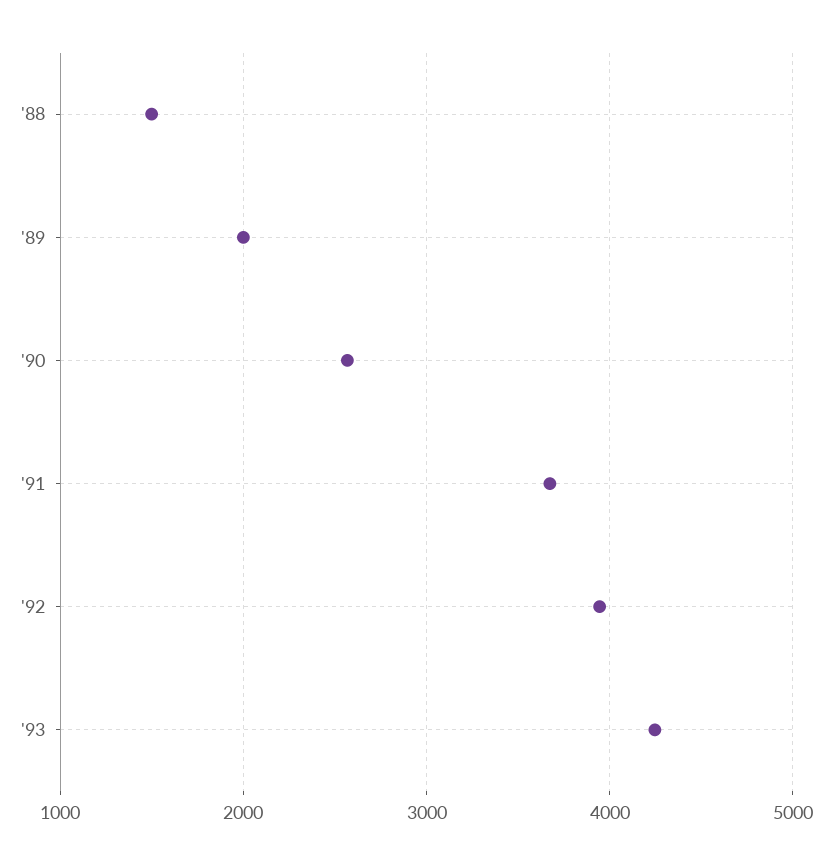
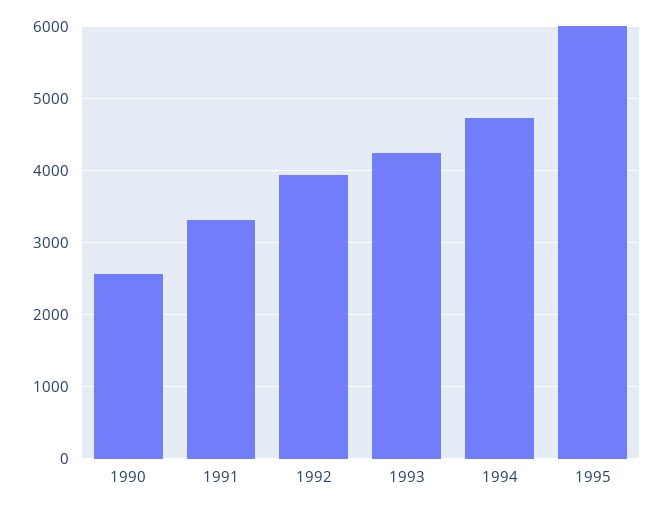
'88: 1500 -> none
'89: 2000 -> none
'91: 3700 -> 3300
1994: none -> 4700
1995: none -> 6000

